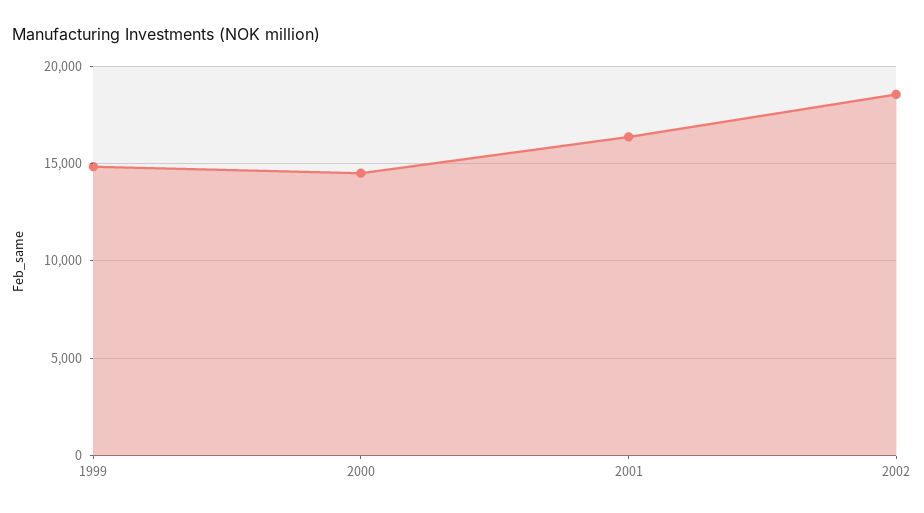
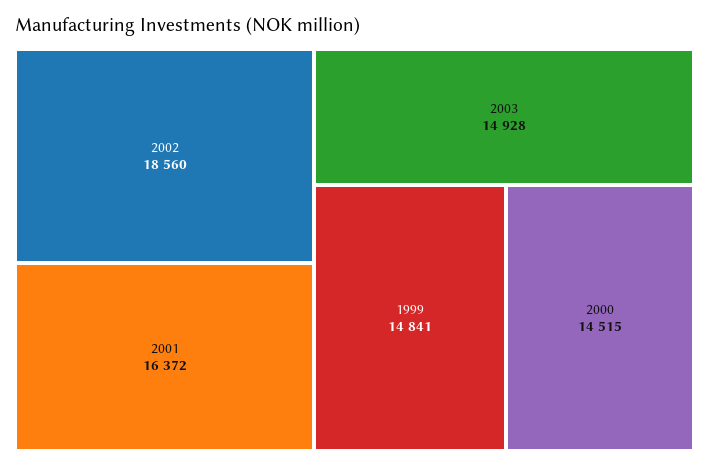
2003: none -> 14928

